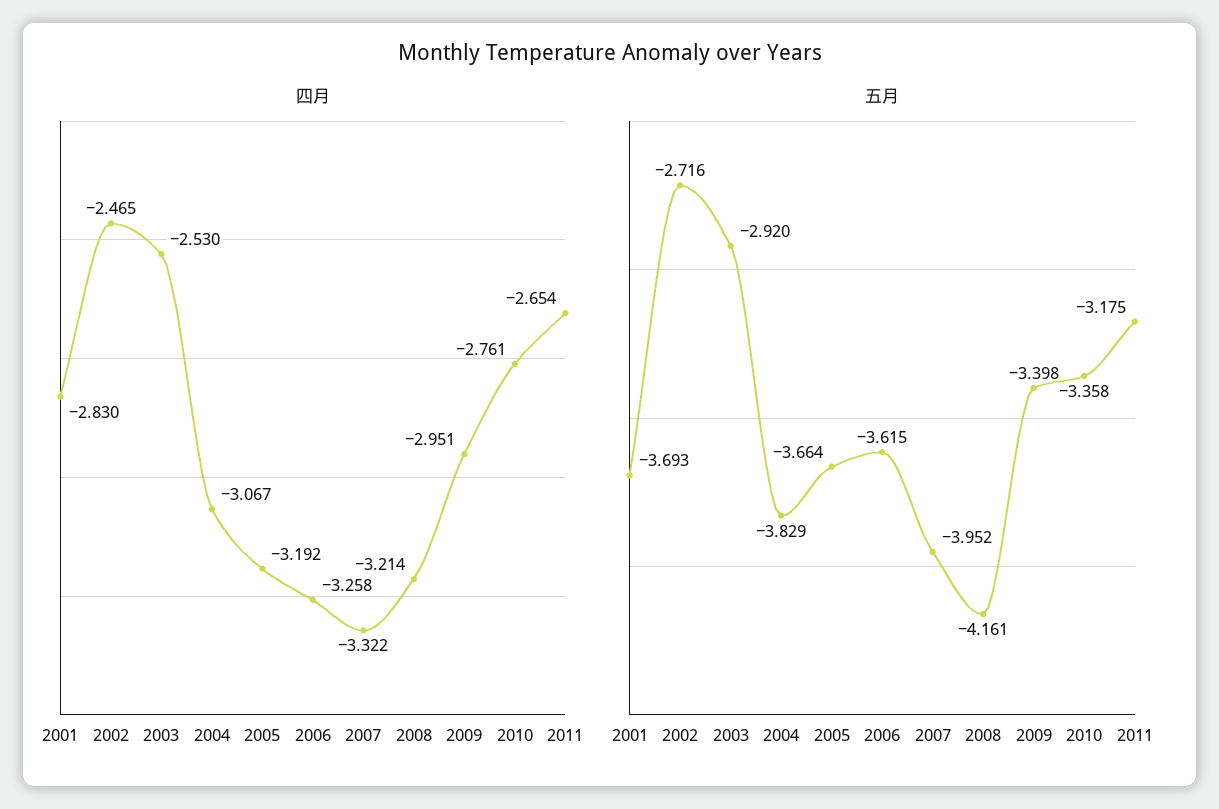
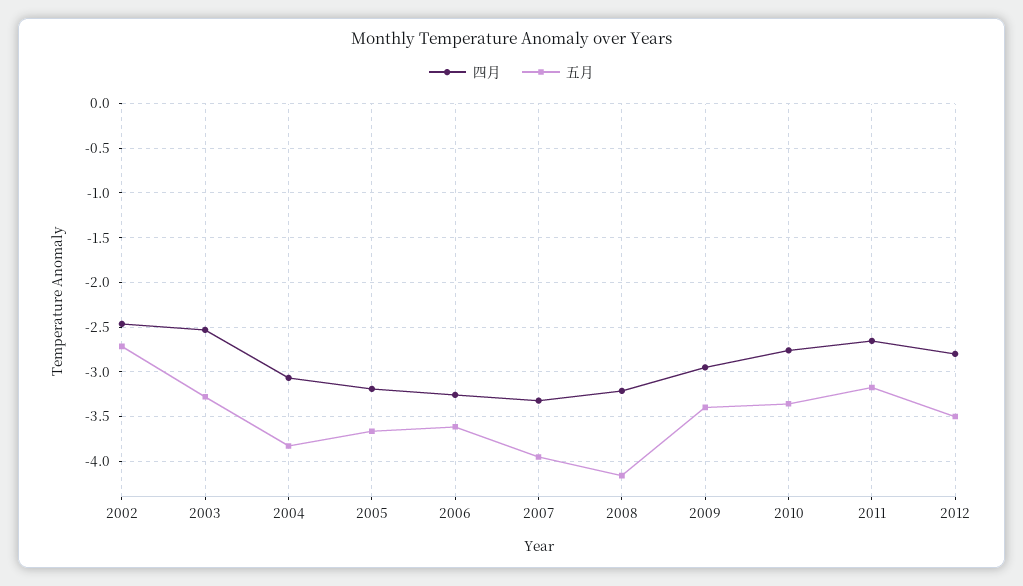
四月, 2001: -2.83 -> none
五月, 2001: -3.693 -> none
五月, 2003: -2.92 -> -3.3
四月, 2012: none -> -2.8
五月, 2012: none -> -3.5

